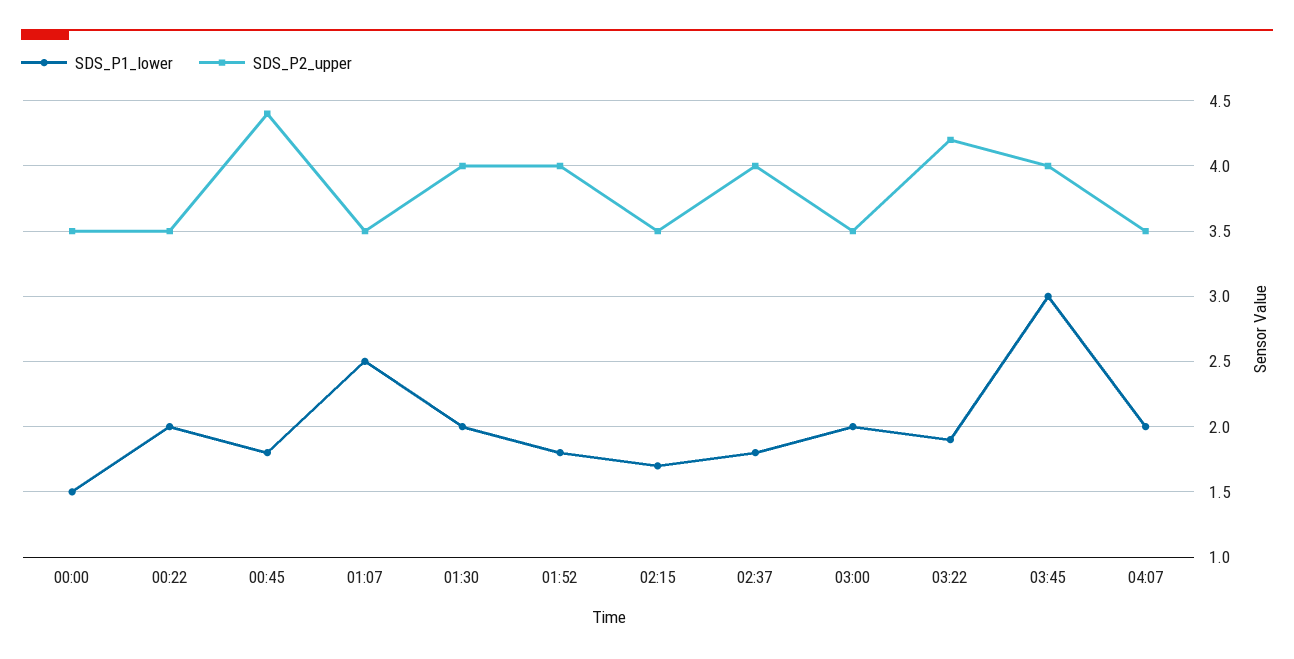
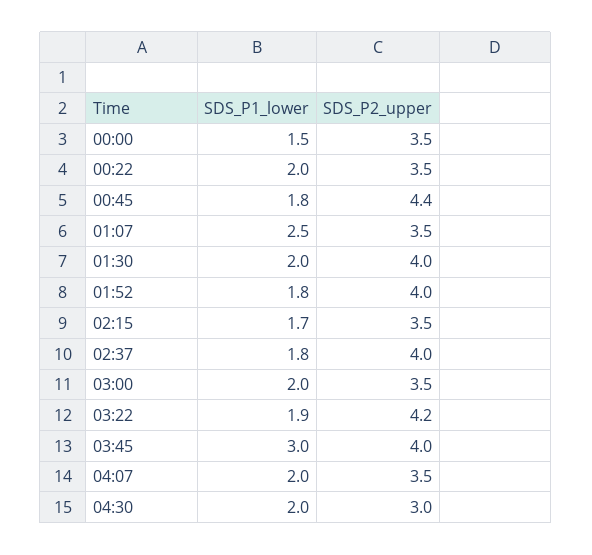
SDS_P1_lower, 04:30: none -> 2
SDS_P2_upper, 04:30: none -> 3

